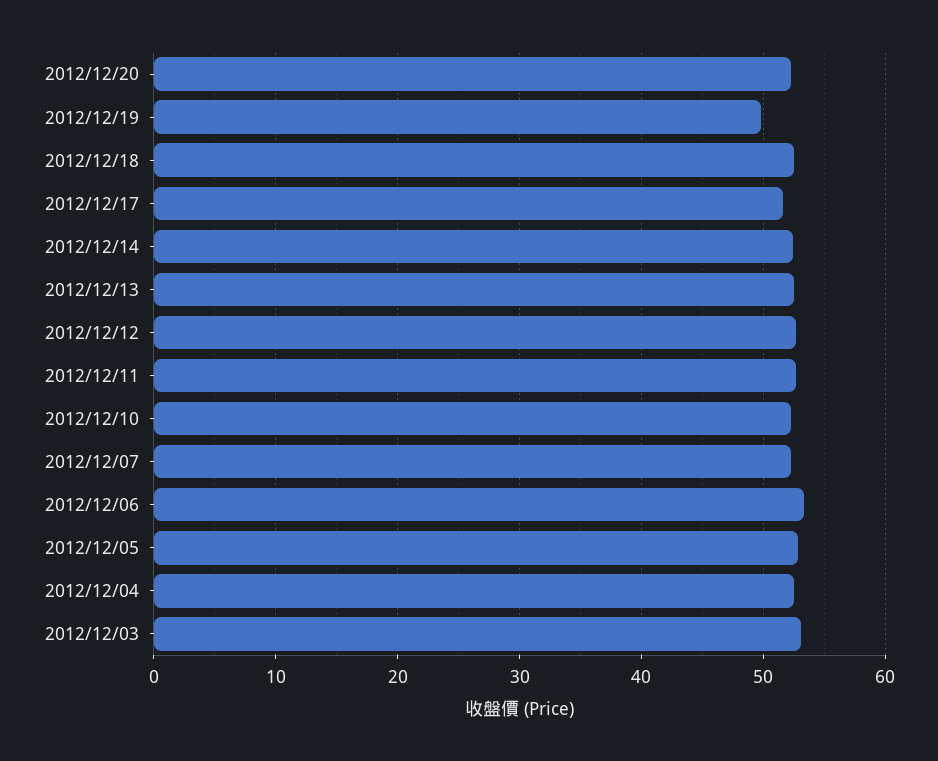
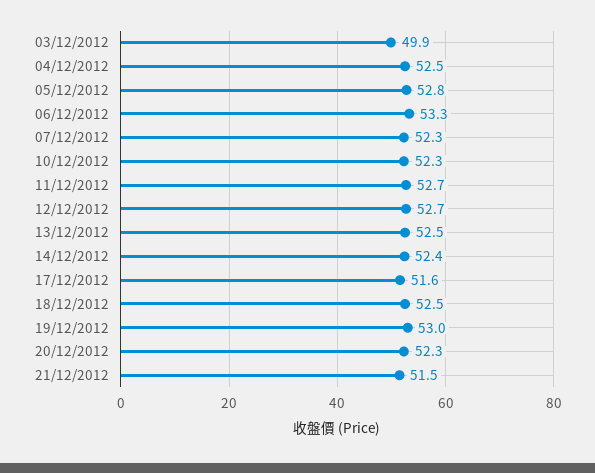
2012/12/19: 50 -> 53
2012/12/03: 53 -> 49.9
21/12/2012: none -> 51.5

